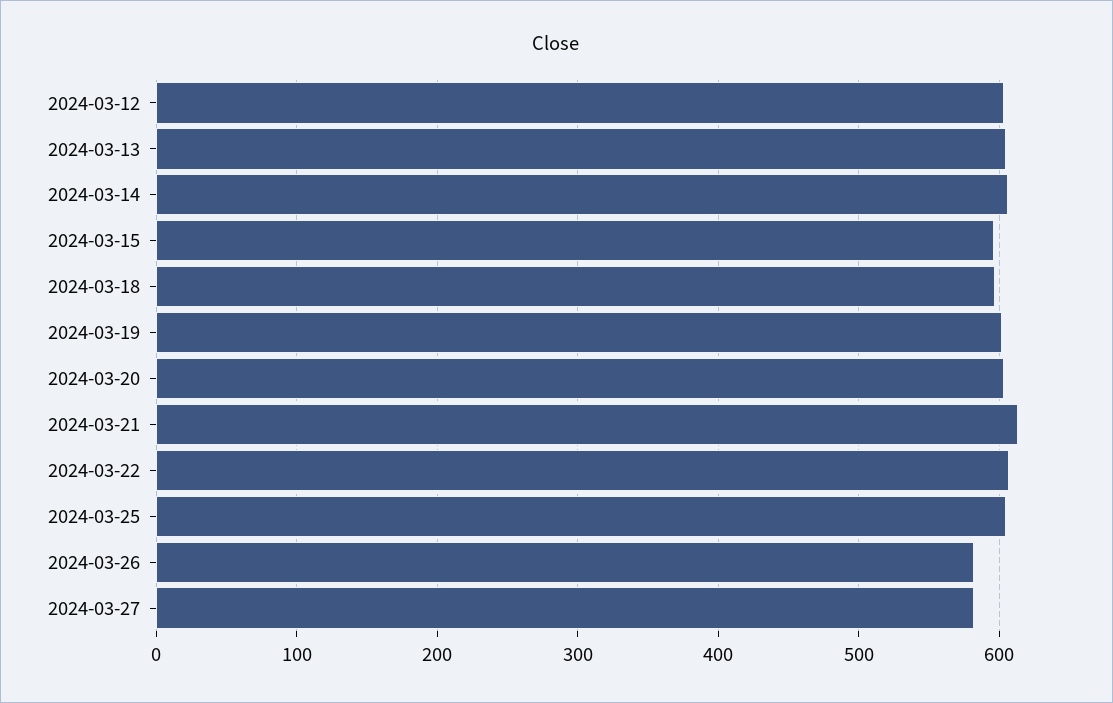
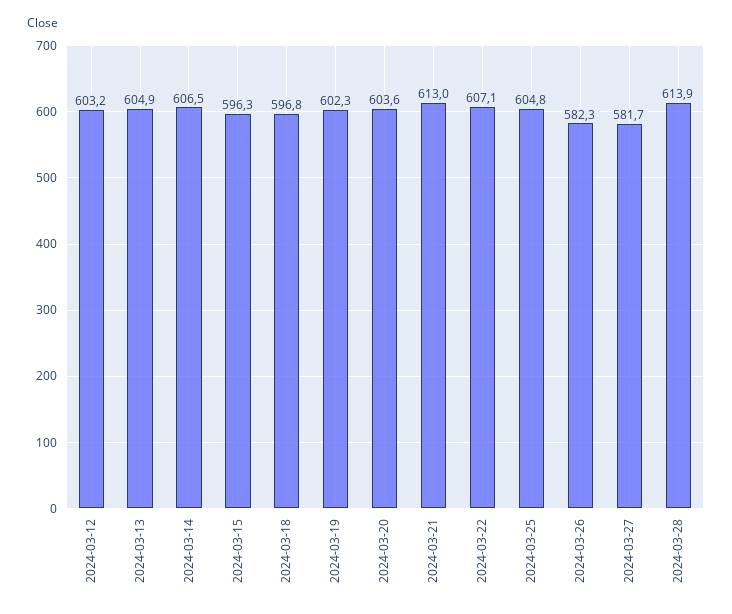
2024-03-28: none -> 613.9

